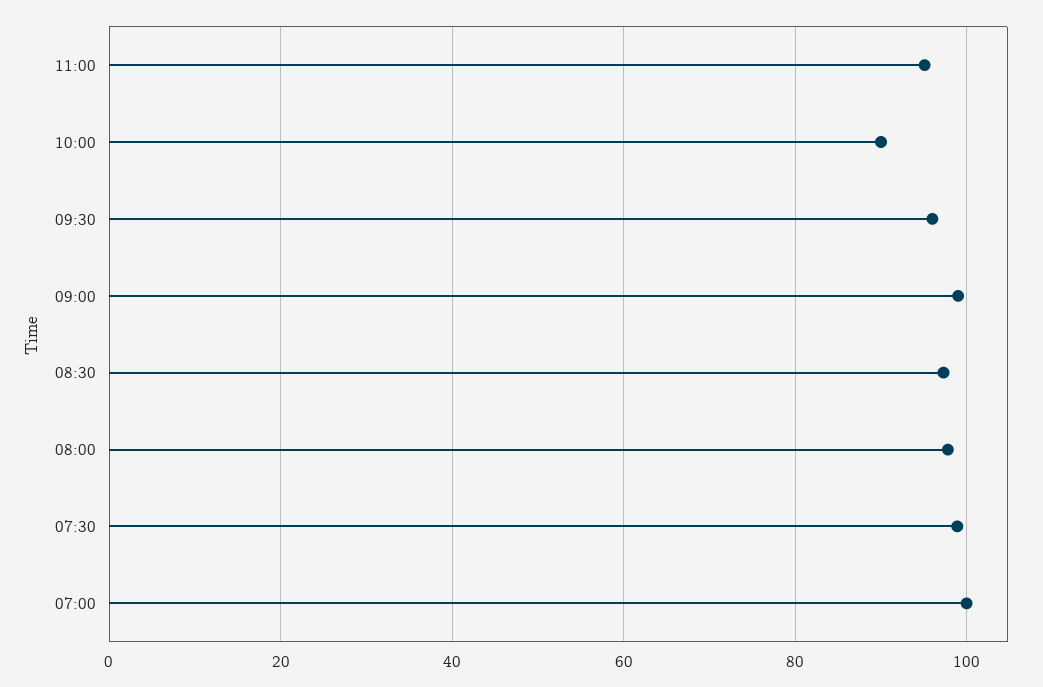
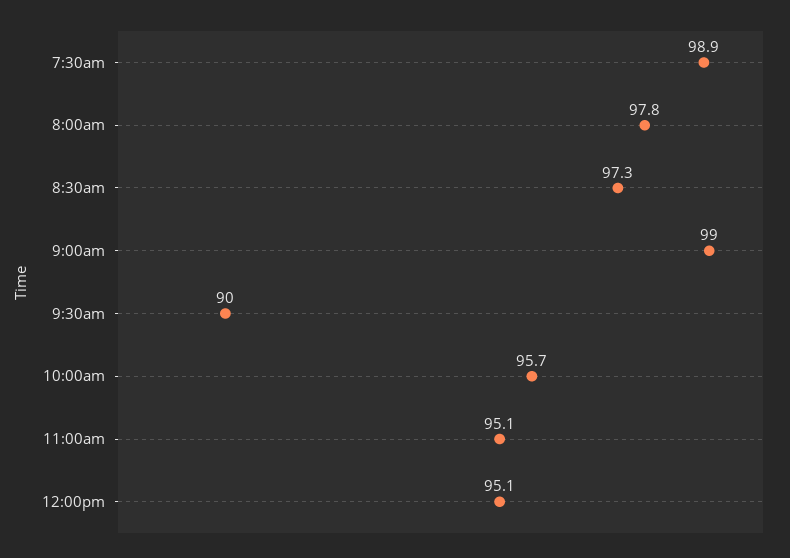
10:00: 90 -> 95.7
09:30: 96 -> 90
07:00: 100 -> none
12:00pm: none -> 95.1

